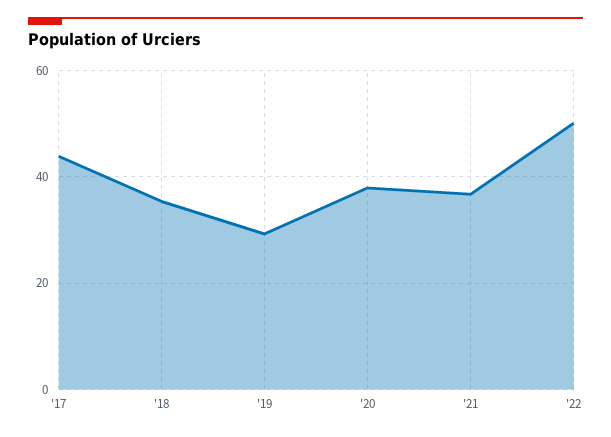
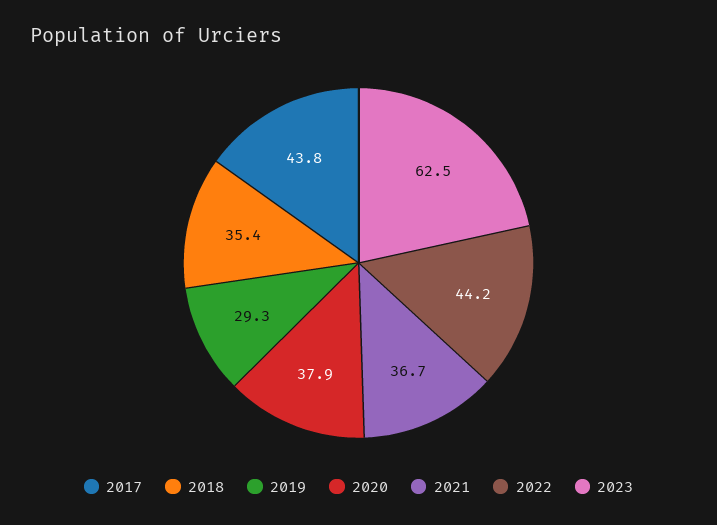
'22: 50 -> 44.2
2023: none -> 62.5

